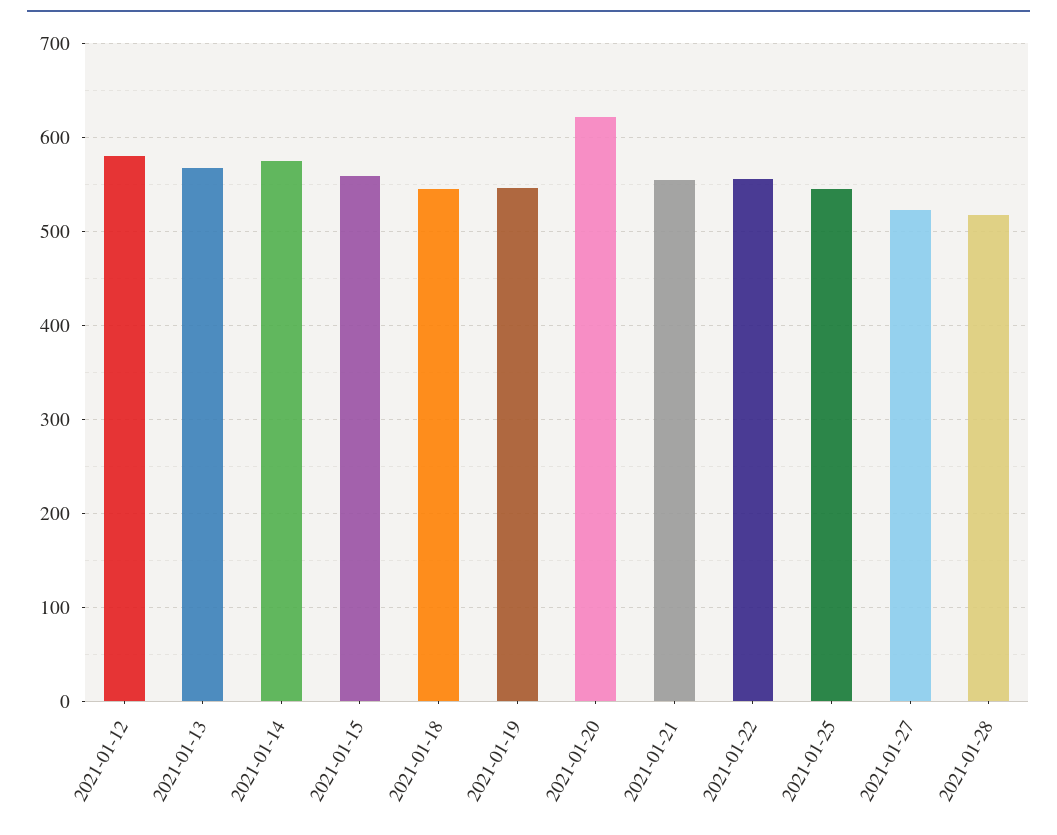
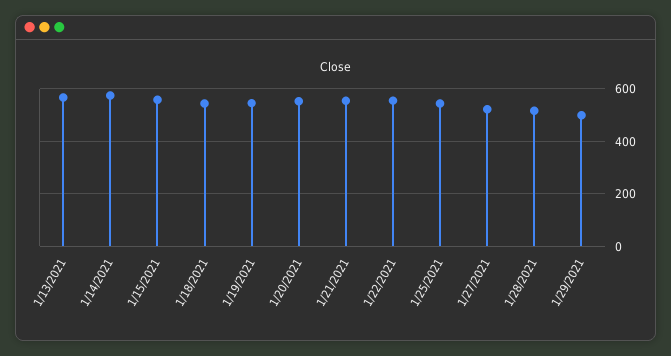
2021-01-12: 580 -> none
2021-01-20: 620 -> 550
1/29/2021: none -> 500

